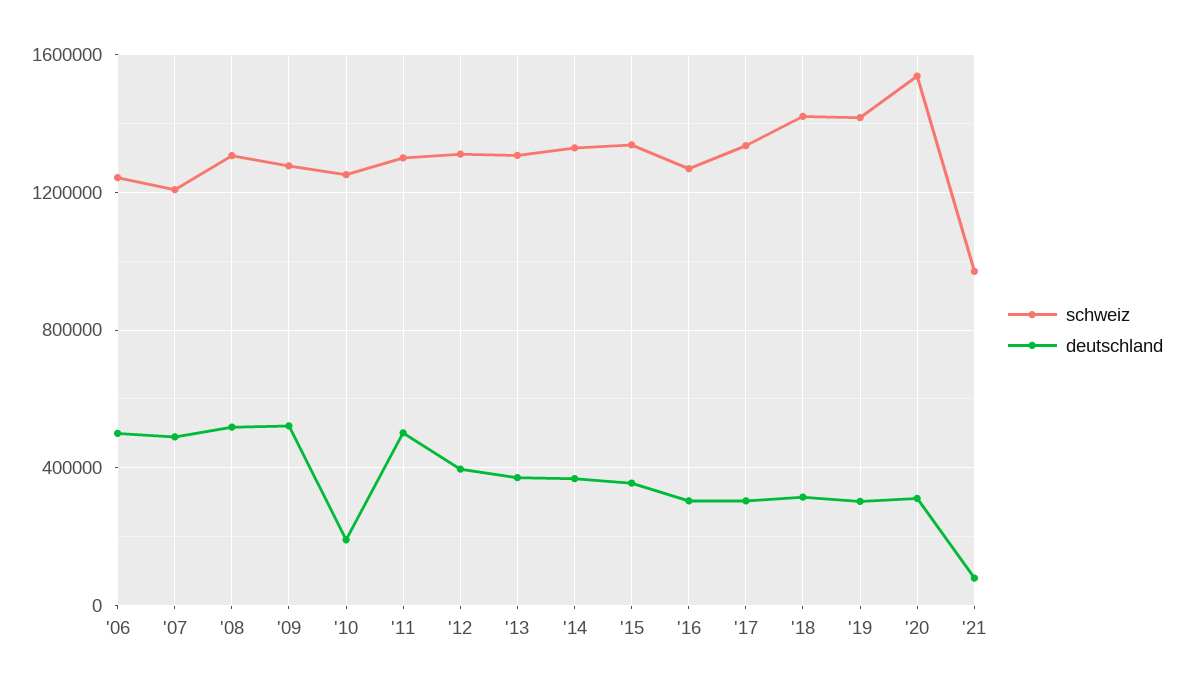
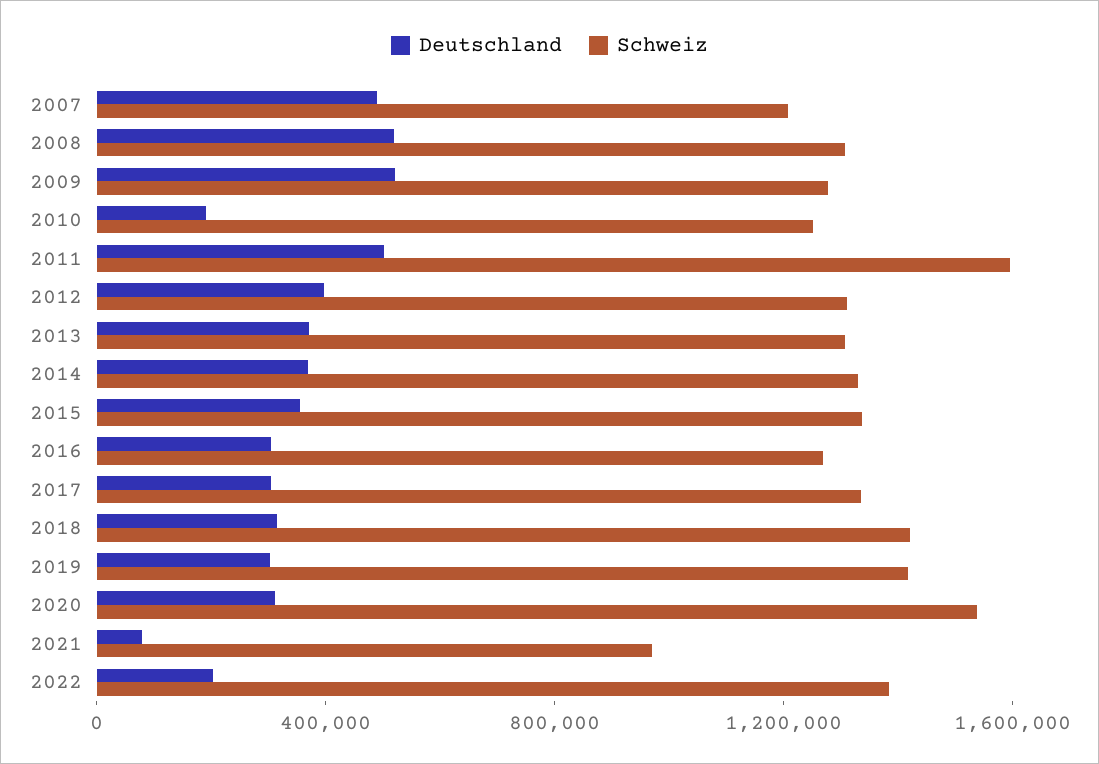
schweiz, '06: 1250000 -> none
deutschland, '06: 500000 -> none
schweiz, '11: 1300000 -> 1600000
deutschland, 2022: none -> 200000
schweiz, 2022: none -> 1400000

